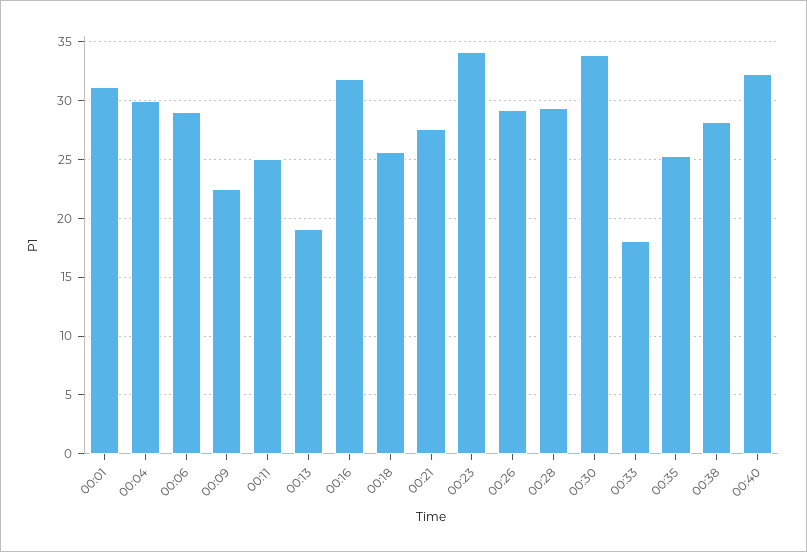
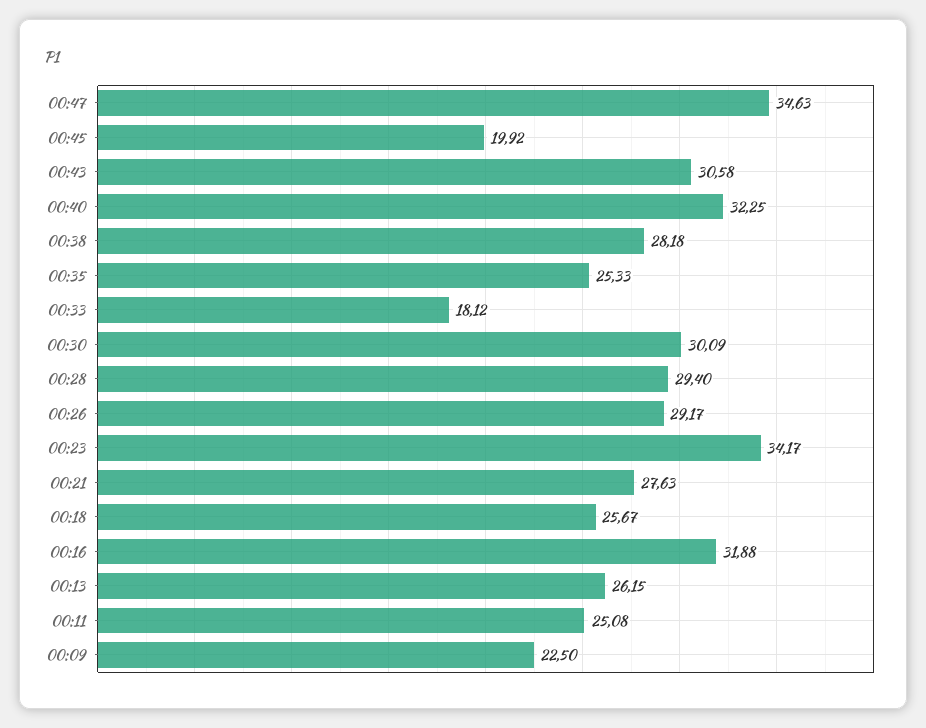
00:01: 31 -> none
00:04: 30 -> none
00:06: 29 -> none
00:13: 19 -> 26.15
00:30: 34 -> 30.09
00:47: none -> 34.63
00:45: none -> 19.92
00:43: none -> 30.58

